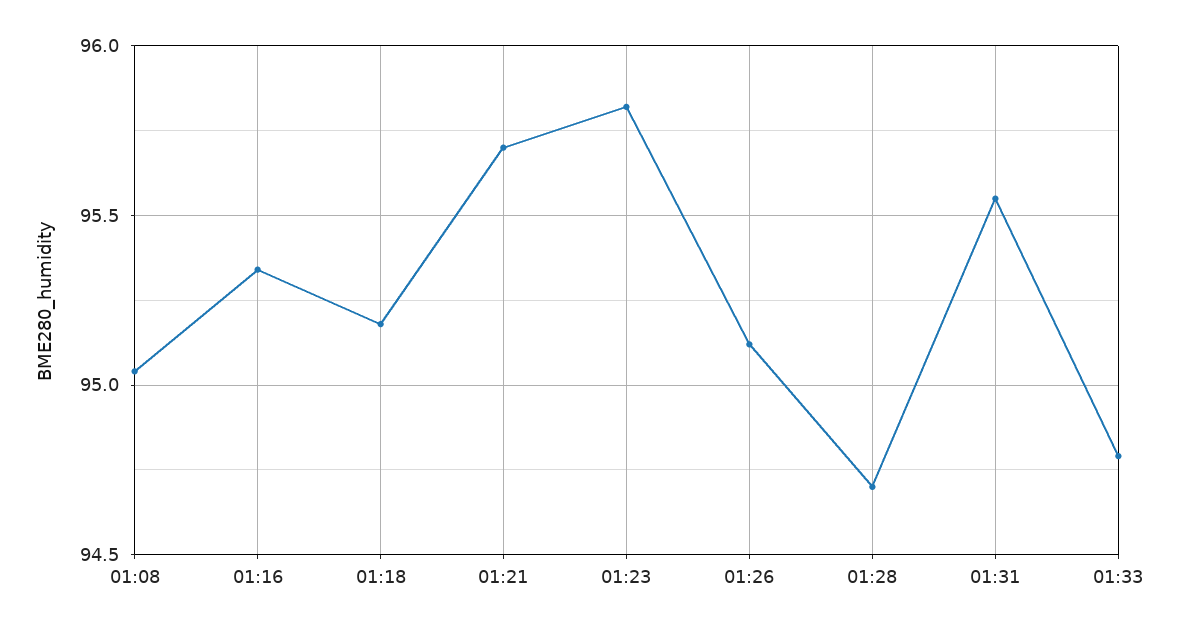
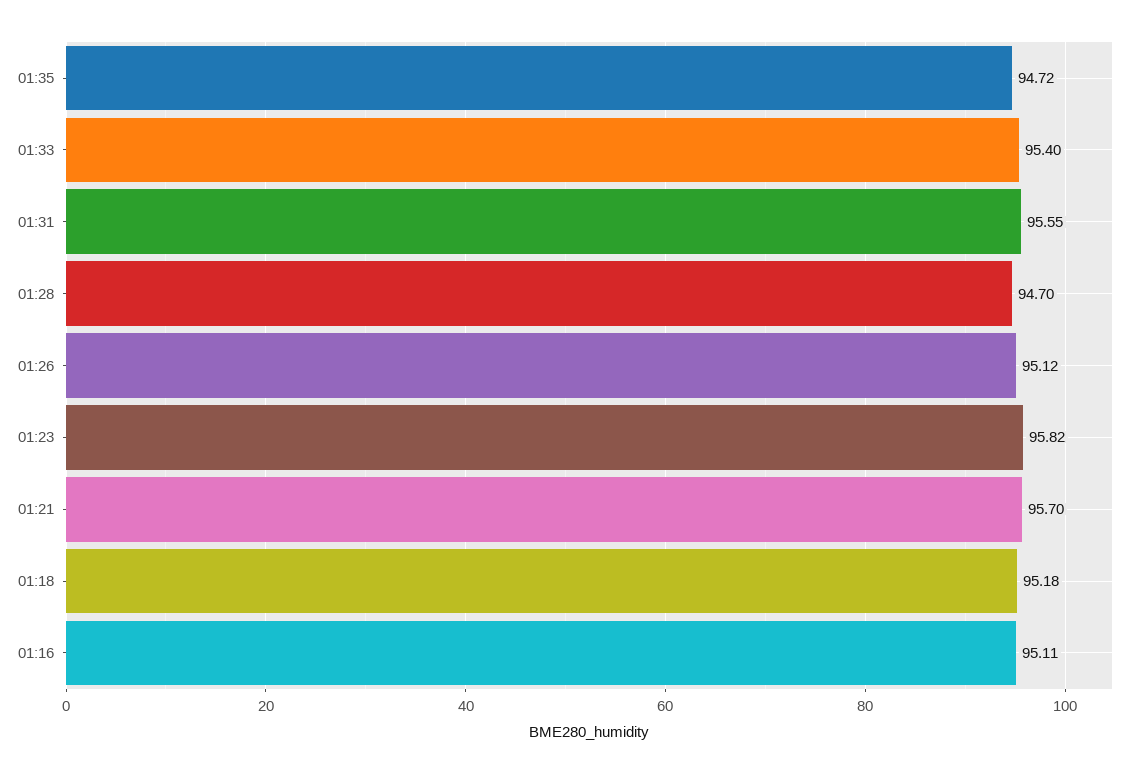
01:08: 95.05 -> none
01:16: 95.35 -> 95.11
01:33: 94.8 -> 95.4
01:35: none -> 94.72

